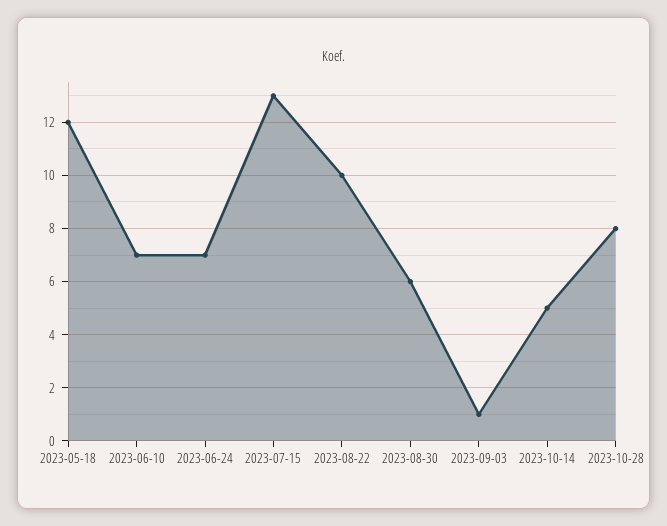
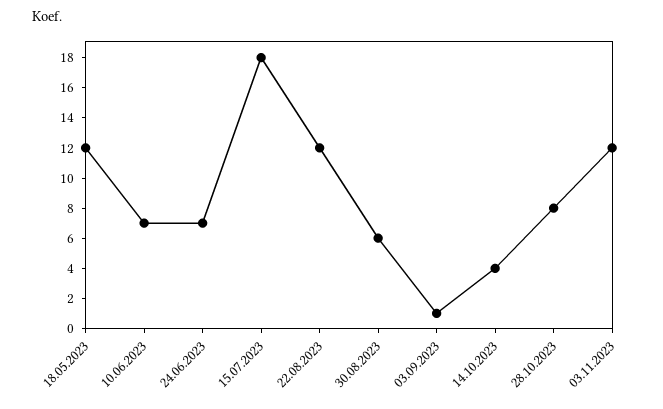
2023-07-15: 13 -> 18
2023-08-22: 10 -> 12
2023-10-14: 5 -> 4
03.11.2023: none -> 12

